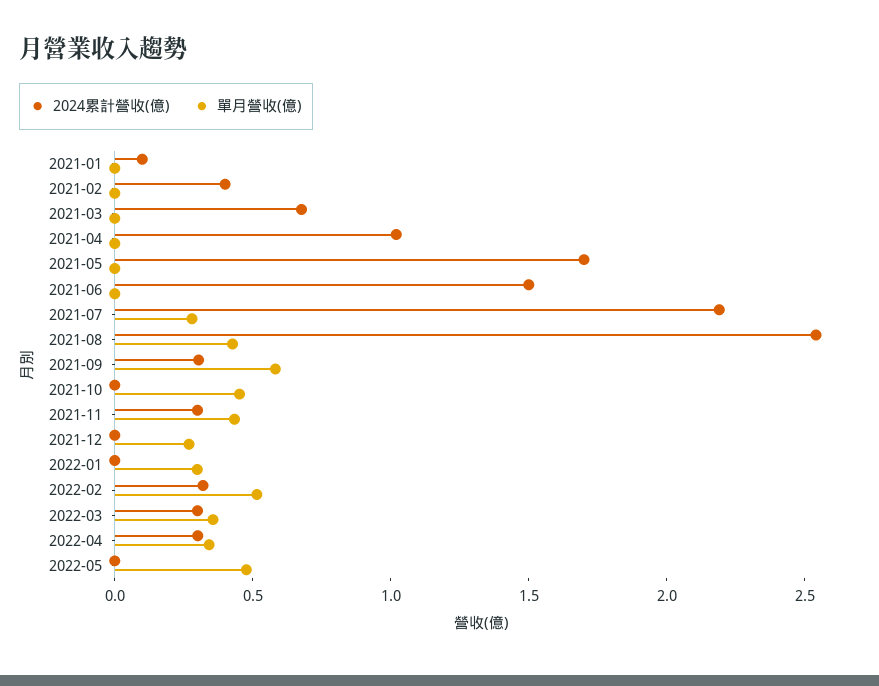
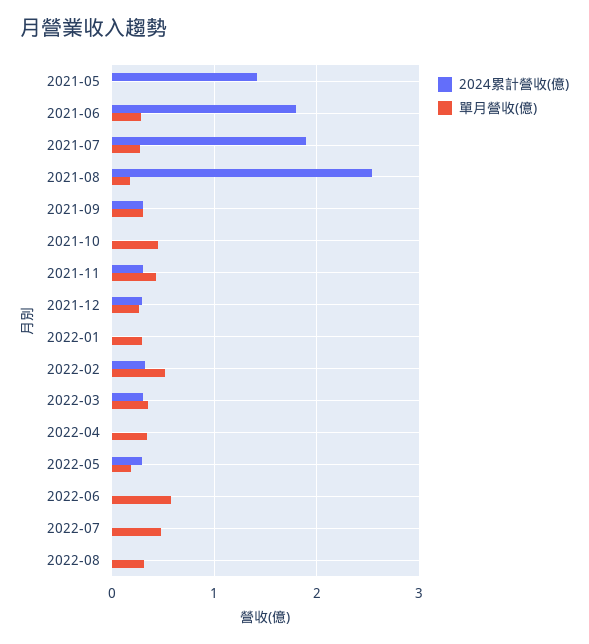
2024累計營收(億), 2021-01: 0.1 -> none
單月營收(億), 2021-01: 0 -> none
2024累計營收(億), 2021-02: 0.4 -> none
單月營收(億), 2021-02: 0 -> none
2024累計營收(億), 2021-03: 0.7 -> none
單月營收(億), 2021-03: 0 -> none
2024累計營收(億), 2021-04: 1 -> none
單月營收(億), 2021-04: 0 -> none
2024累計營收(億), 2021-05: 1.7 -> 1.4
2024累計營收(億), 2021-06: 1.5 -> 1.8
單月營收(億), 2021-06: 0 -> 0.3
2024累計營收(億), 2021-07: 2.2 -> 1.9
單月營收(億), 2021-08: 0.4 -> 0.2
單月營收(億), 2021-09: 0.6 -> 0.3
2024累計營收(億), 2021-12: 0 -> 0.3
2024累計營收(億), 2022-04: 0.3 -> 0
2024累計營收(億), 2022-05: 0 -> 0.3
單月營收(億), 2022-05: 0.5 -> 0.2
2024累計營收(億), 2022-06: none -> 0
單月營收(億), 2022-06: none -> 0.6
2024累計營收(億), 2022-07: none -> 0
單月營收(億), 2022-07: none -> 0.5
2024累計營收(億), 2022-08: none -> 0
單月營收(億), 2022-08: none -> 0.3

